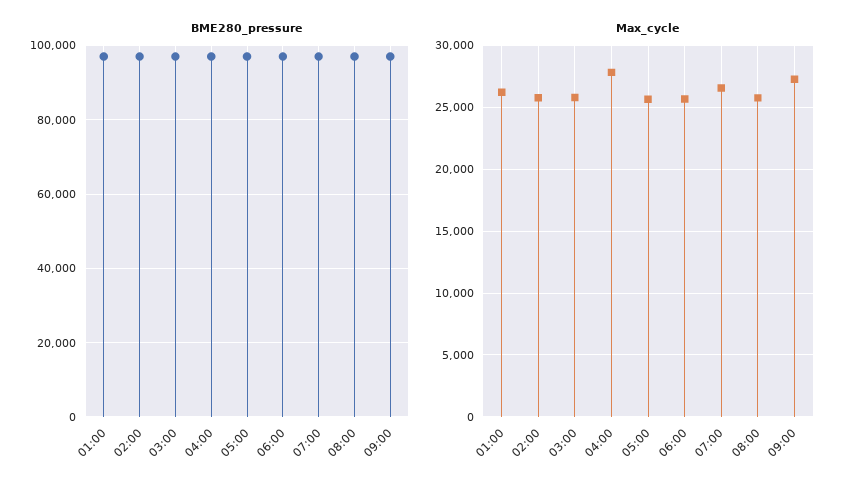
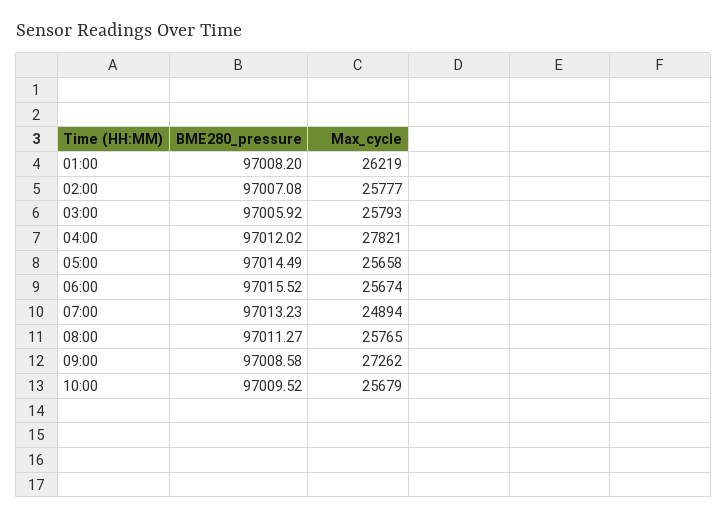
Max_cycle, 07:00: 26500 -> 24894
BME280_pressure, 10:00: none -> 97009.52
Max_cycle, 10:00: none -> 25679

